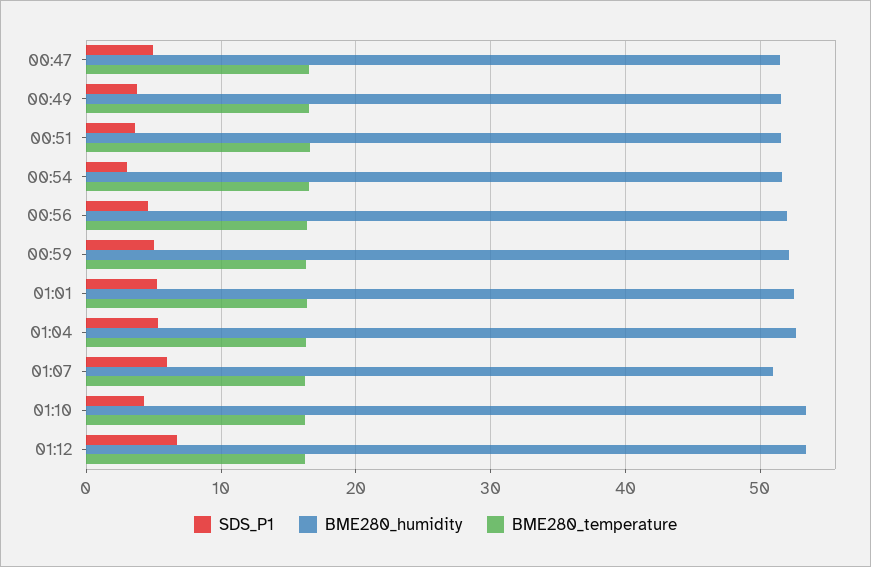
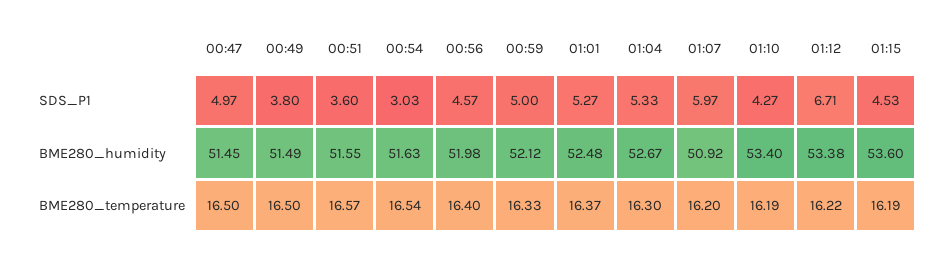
SDS_P1, 01:15: none -> 4.53
BME280_humidity, 01:15: none -> 53.6
BME280_temperature, 01:15: none -> 16.19

